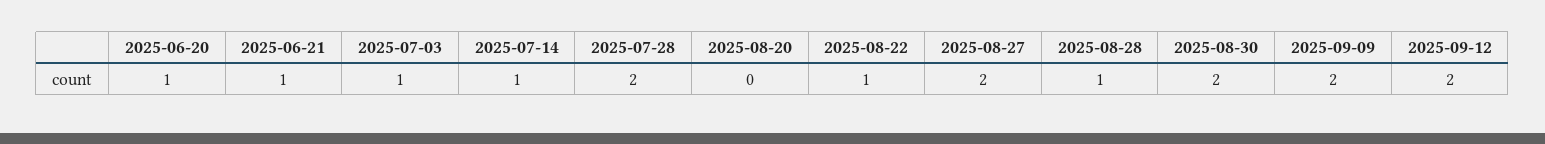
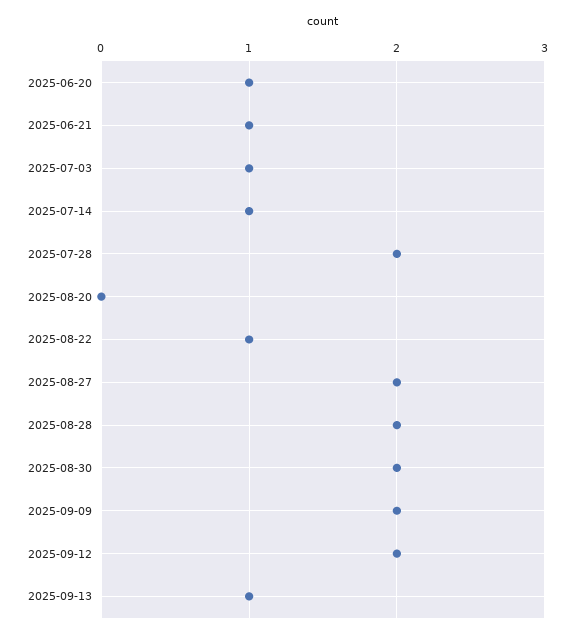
2025-08-28: 1 -> 2
2025-09-13: none -> 1

